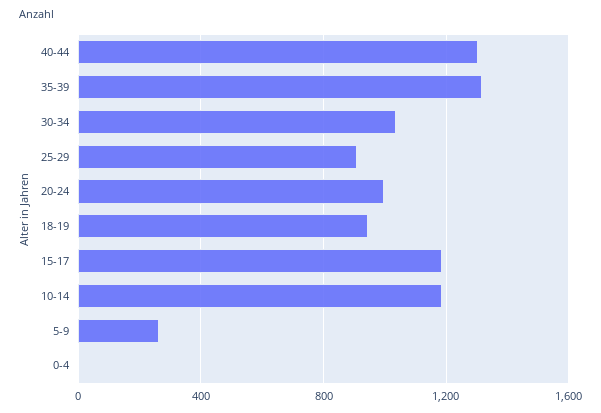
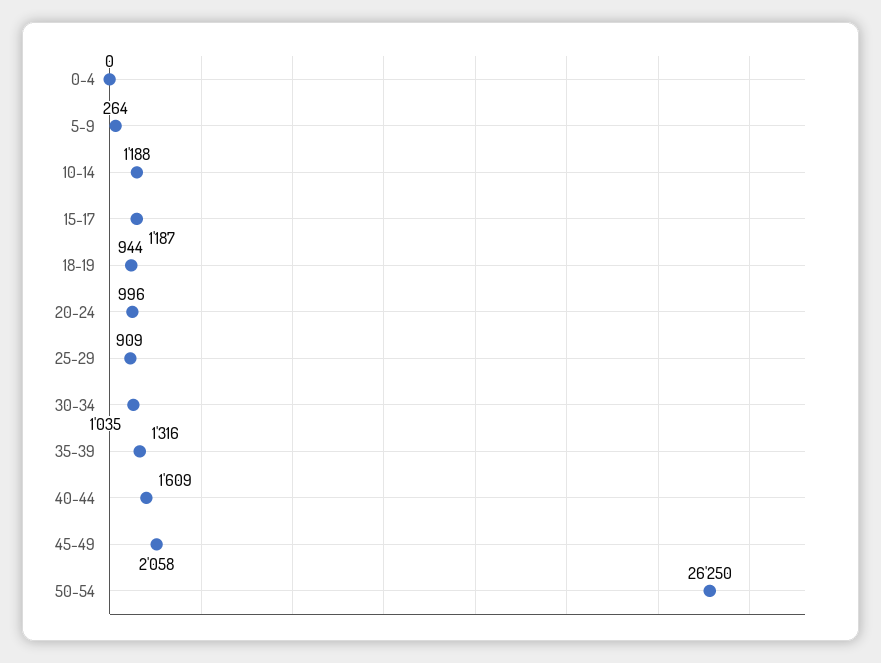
40-44: 1300 -> 1609
45-49: none -> 2058
50-54: none -> 26250

